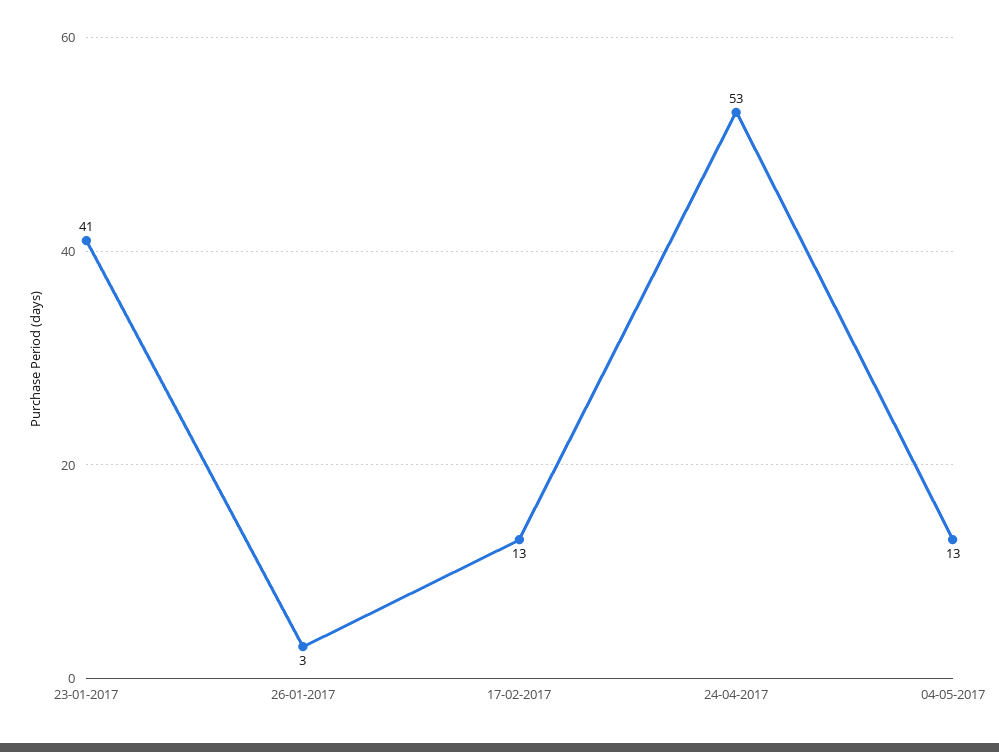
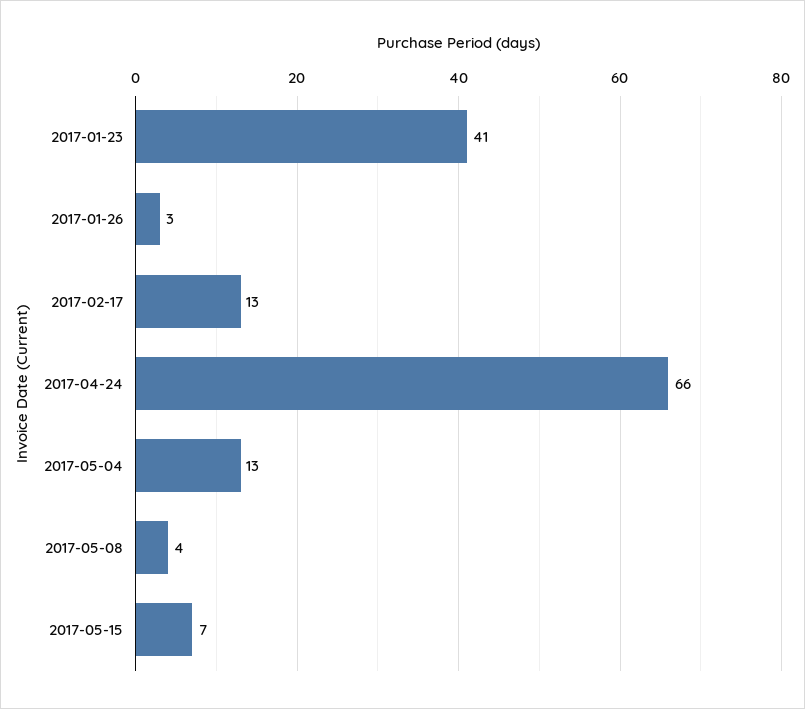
24-04-2017: 53 -> 66
2017-05-08: none -> 4
2017-05-15: none -> 7

